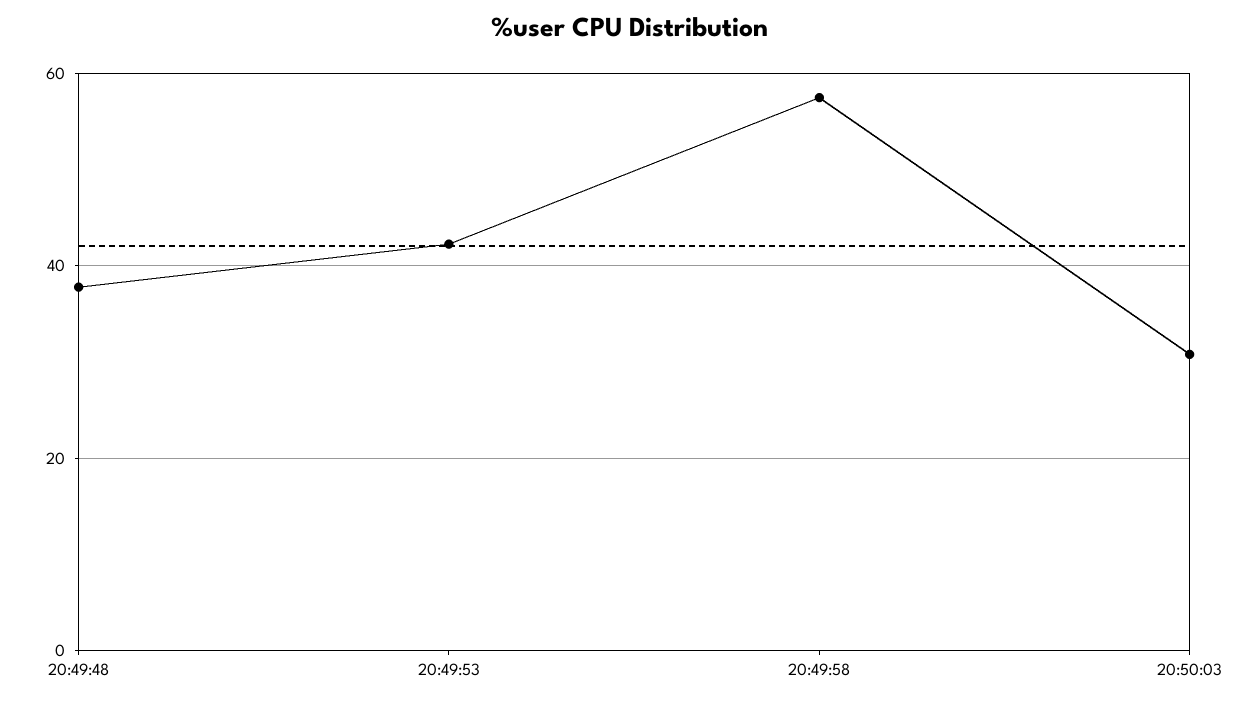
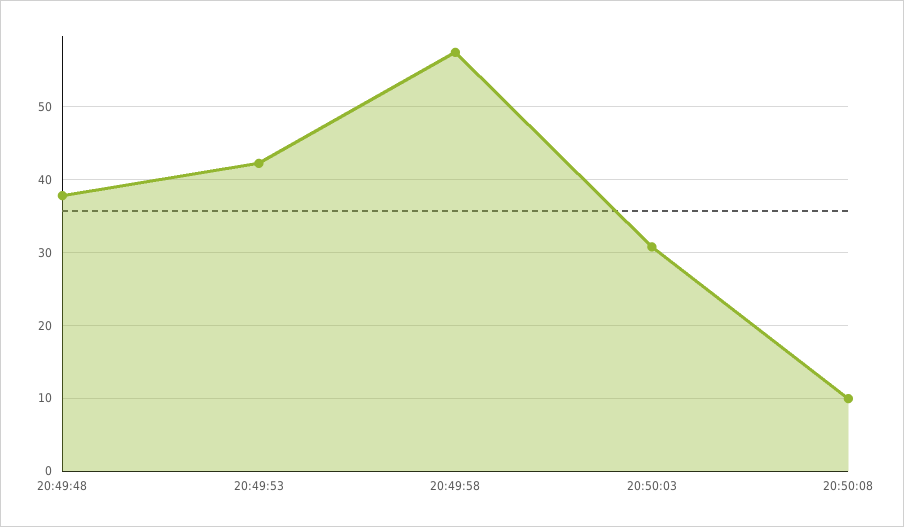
20:50:08: none -> 10

